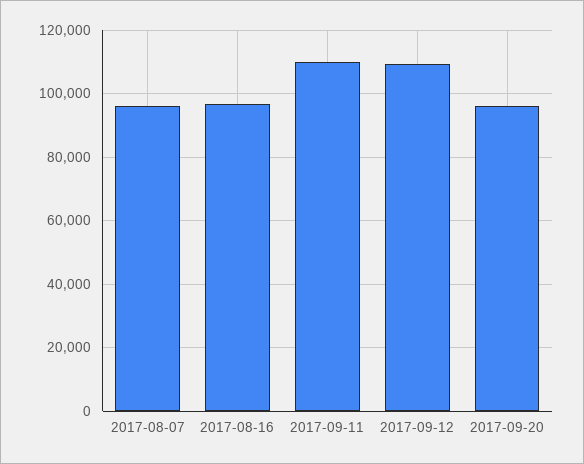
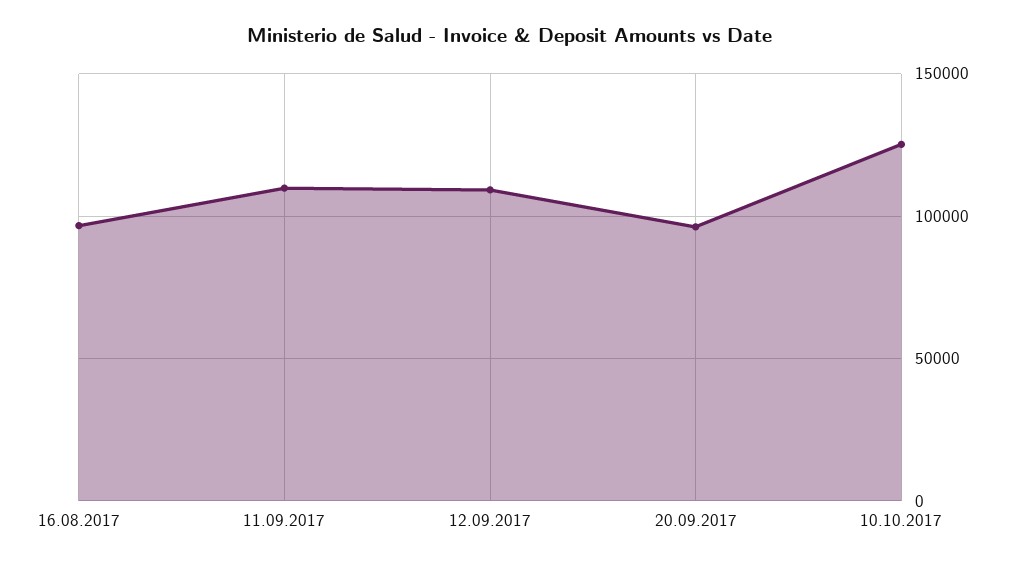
2017-08-07: 96000 -> none
10.10.2017: none -> 125000

